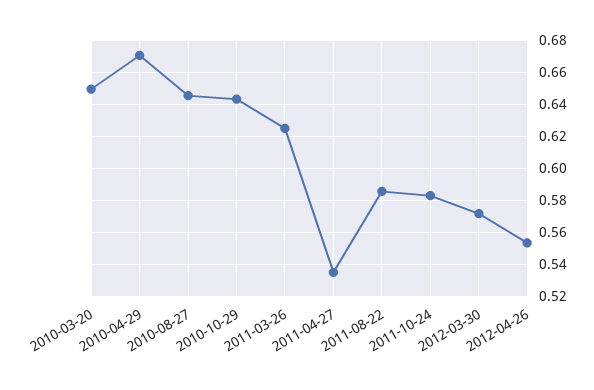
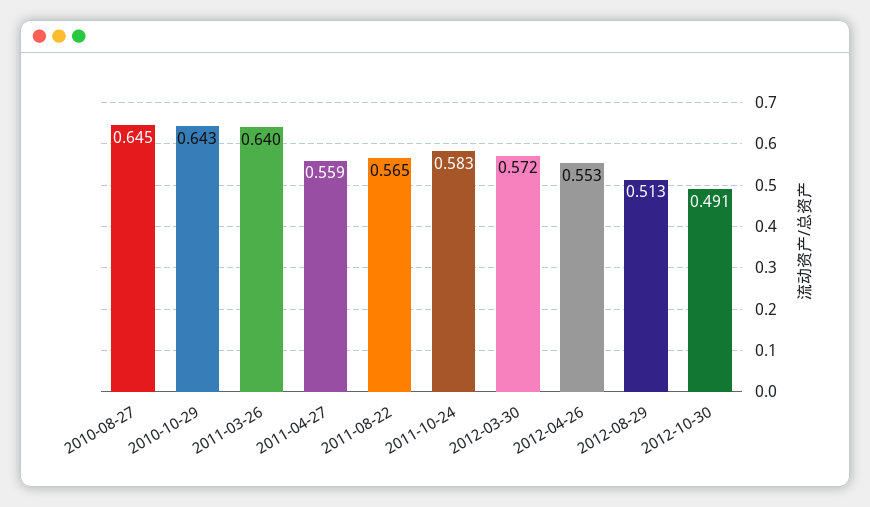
2010-03-20: 0.65 -> none
2010-04-29: 0.67 -> none
2011-03-26: 0.625 -> 0.64
2011-04-27: 0.535 -> 0.559
2011-08-22: 0.585 -> 0.565
2012-08-29: none -> 0.513
2012-10-30: none -> 0.491

